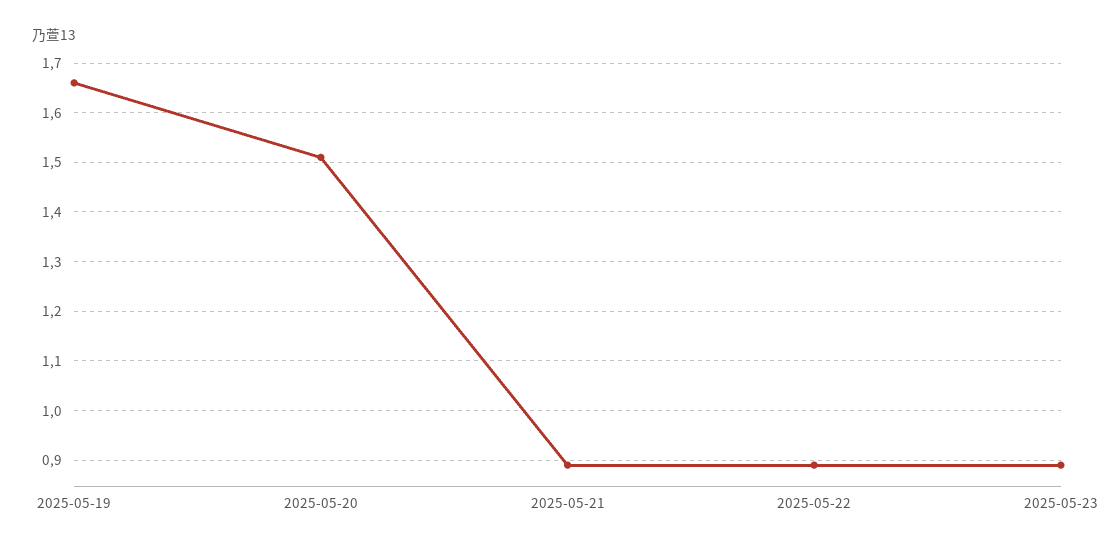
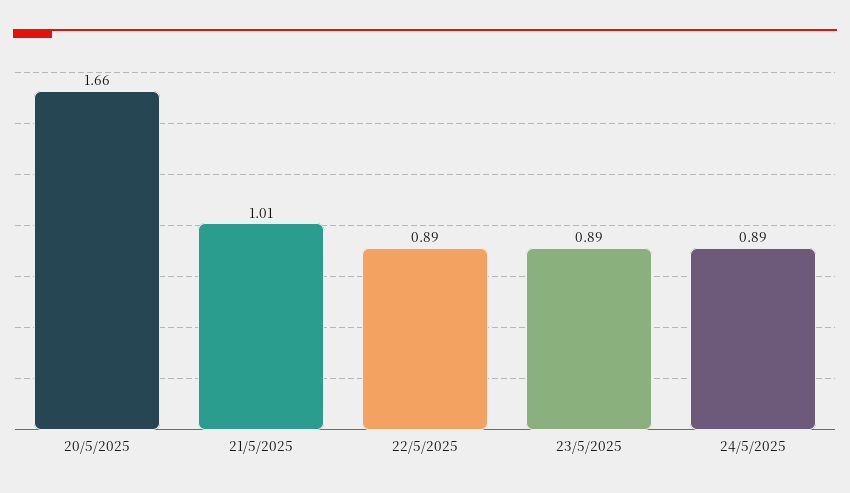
2025-05-19: 1.65 -> none
2025-05-20: 1.5 -> 1.66
2025-05-21: 0.9 -> 1.01
24/5/2025: none -> 0.89

